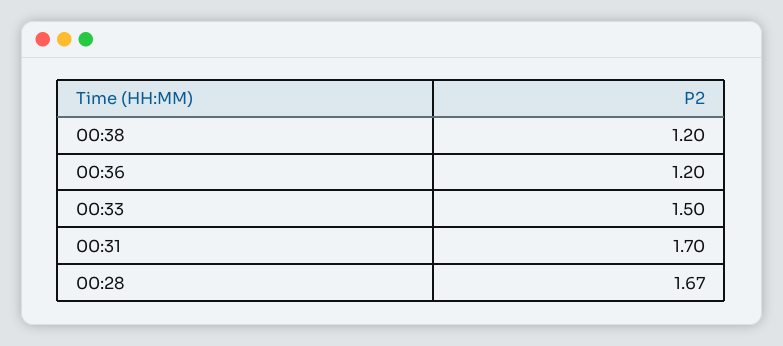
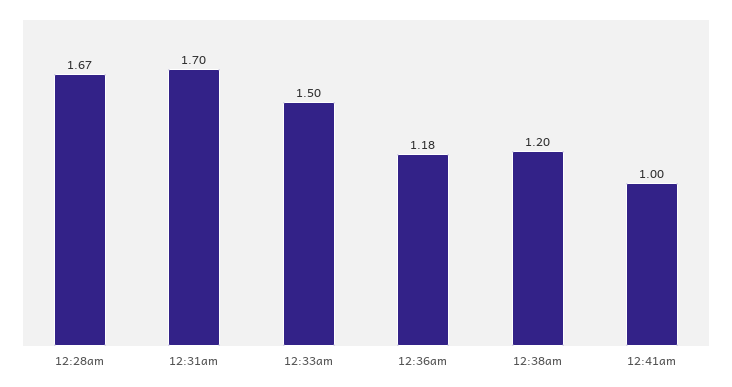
00:36: 1.2 -> 1.18
12:41am: none -> 1

